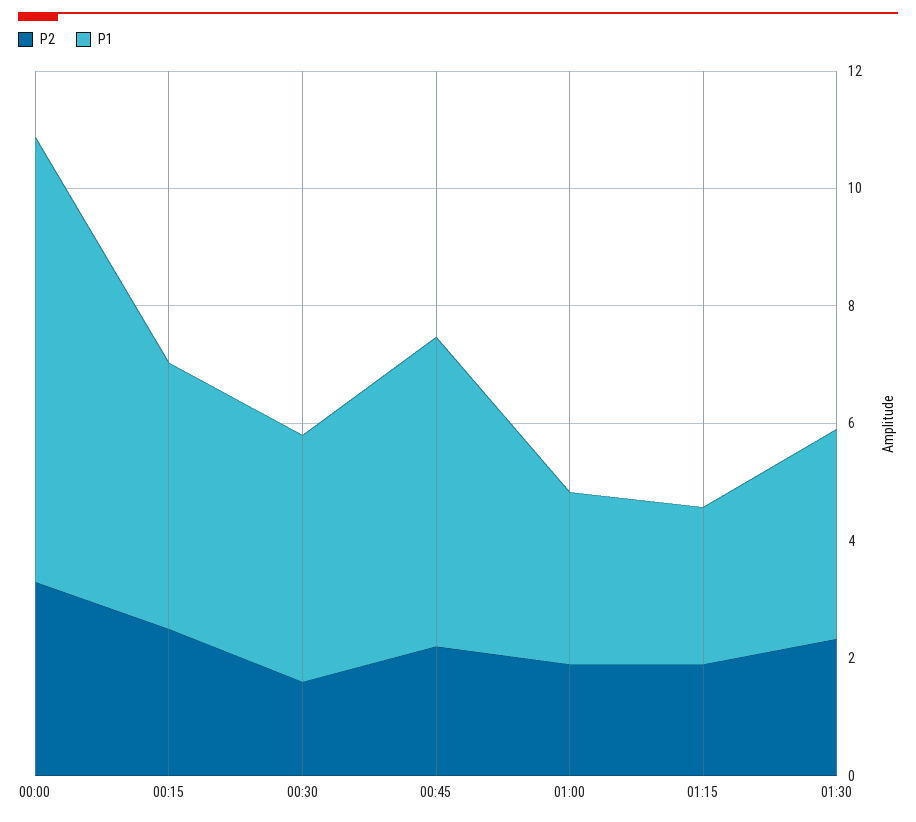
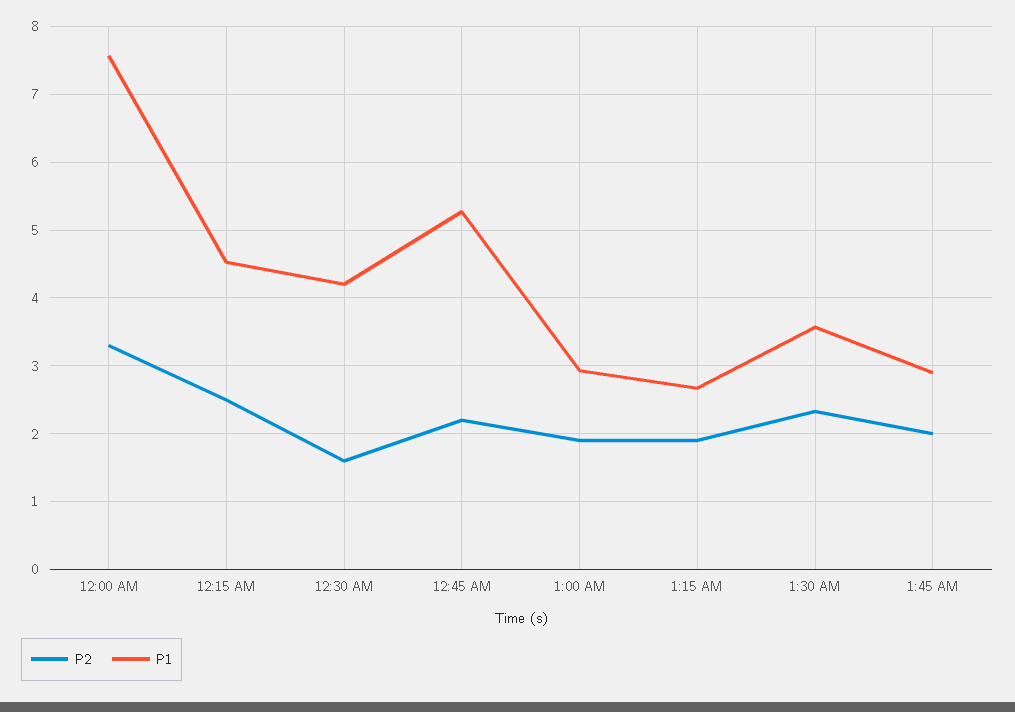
P2, 1:45 AM: none -> 2
P1, 1:45 AM: none -> 2.9

